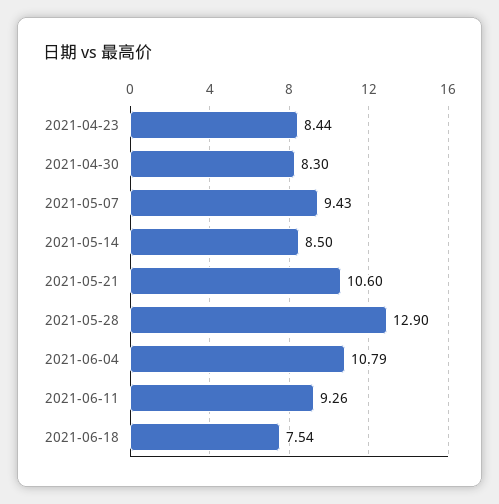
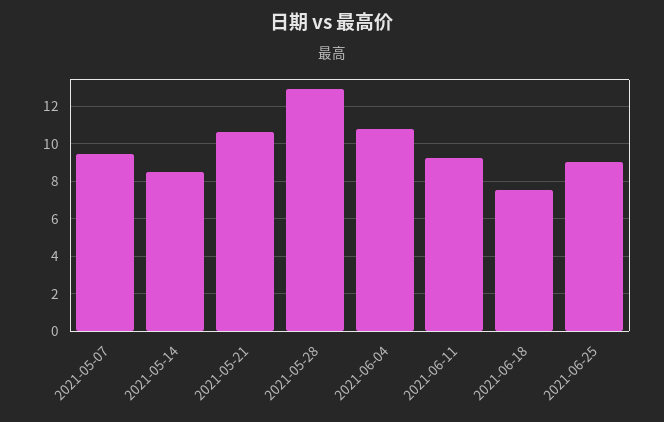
2021-04-23: 8.44 -> none
2021-04-30: 8.3 -> none
2021-06-25: none -> 9

